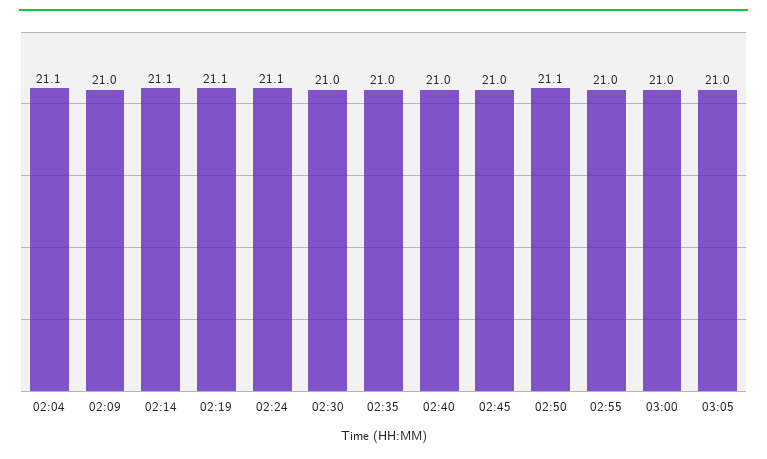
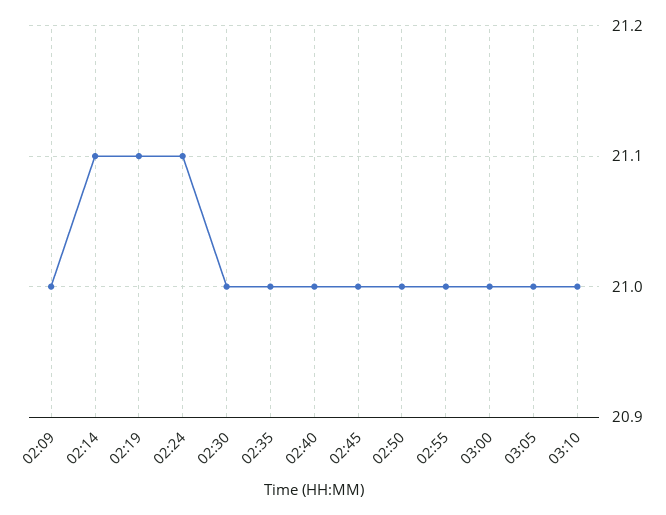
02:04: 21.1 -> none
02:50: 21.1 -> 21
03:10: none -> 21

